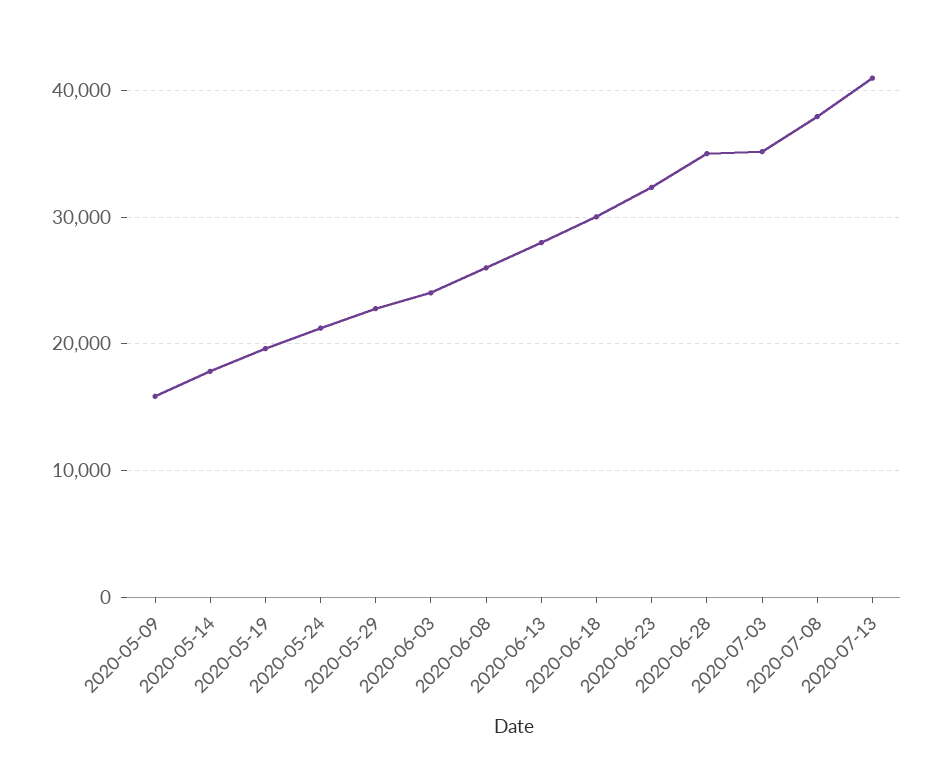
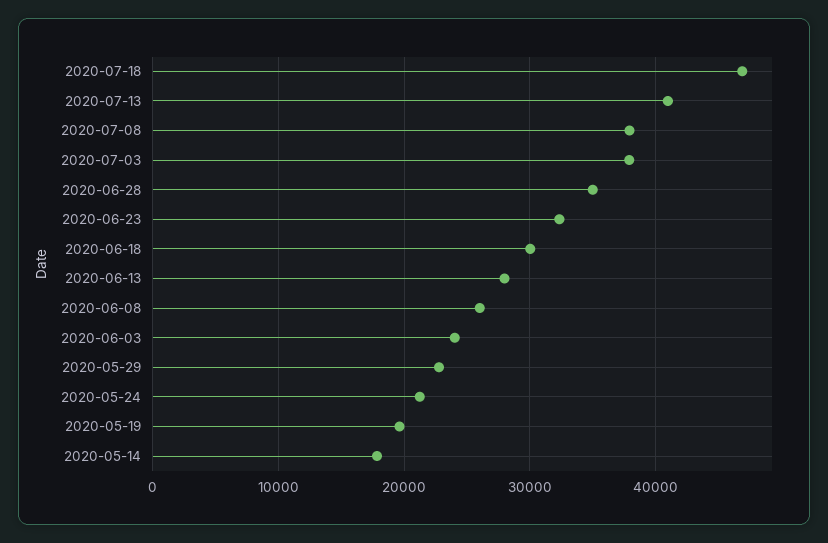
2020-05-09: 16000 -> none
2020-07-03: 35000 -> 38000
2020-07-18: none -> 47000

